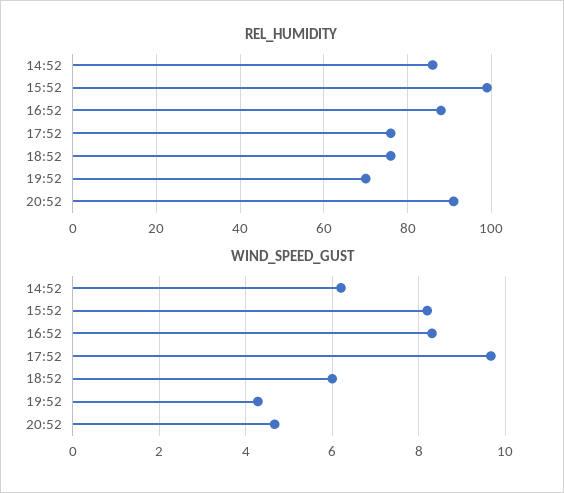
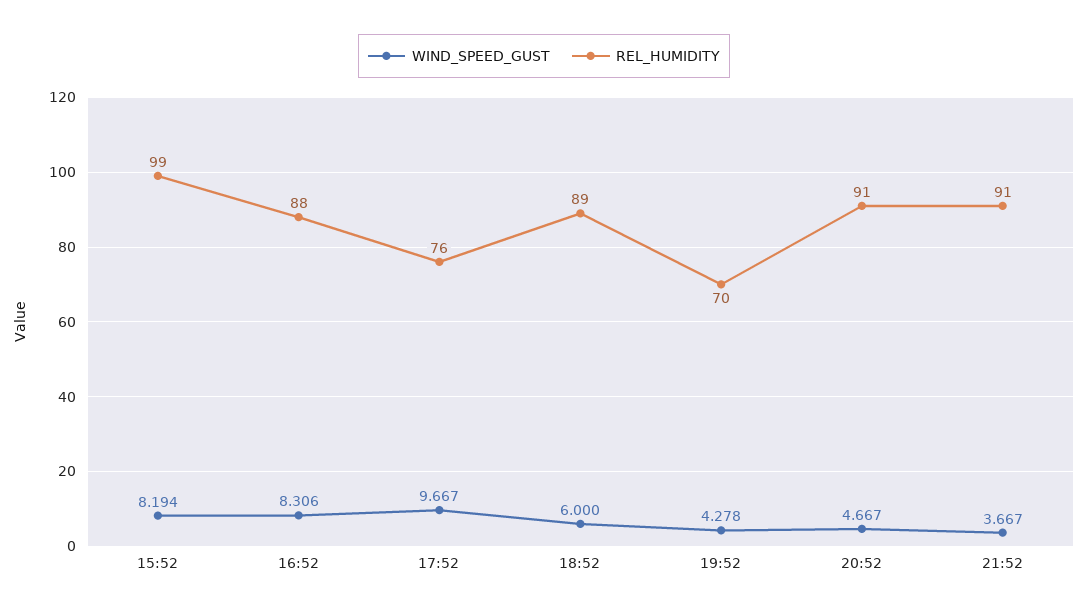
REL_HUMIDITY, 14:52: 85 -> none
REL_HUMIDITY, 18:52: 75 -> 89
WIND_SPEED_GUST, 14:52: 6.2 -> none
WIND_SPEED_GUST, 21:52: none -> 3.667
REL_HUMIDITY, 21:52: none -> 91

